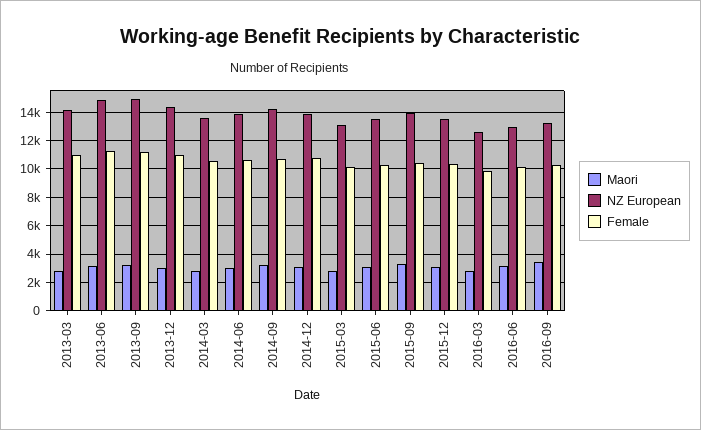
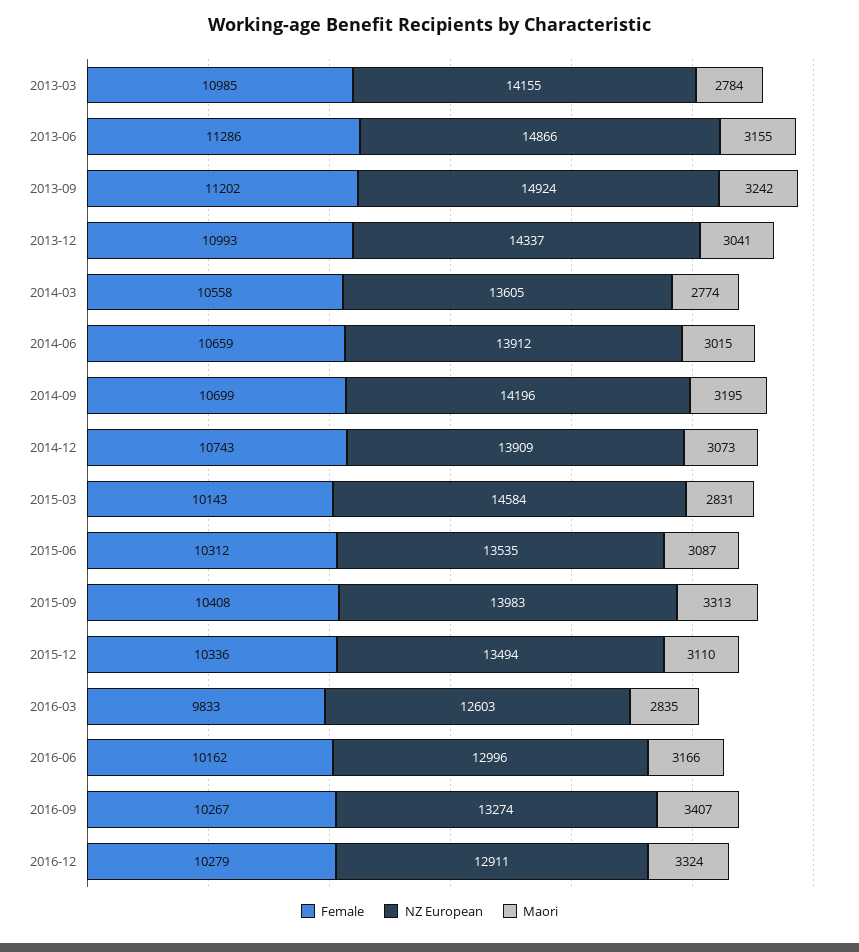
NZ European, 2015-03: 13000 -> 14584
Female, 2016-12: none -> 10279
NZ European, 2016-12: none -> 12911
Maori, 2016-12: none -> 3324

